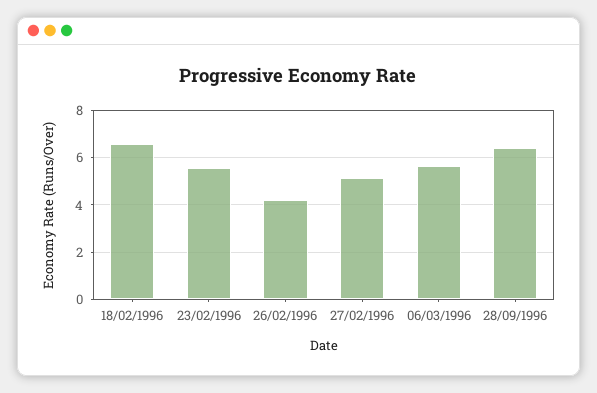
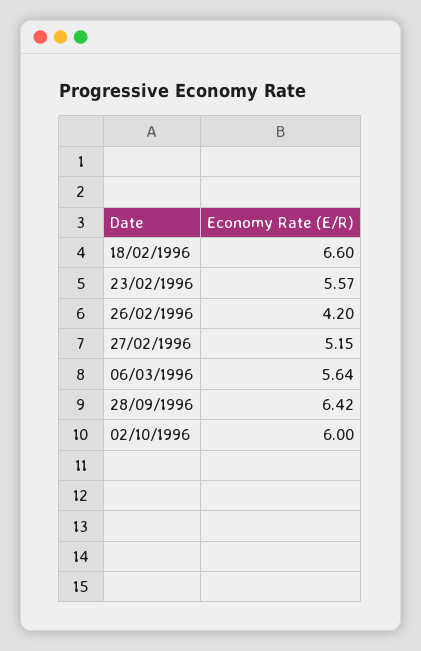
02/10/1996: none -> 6

